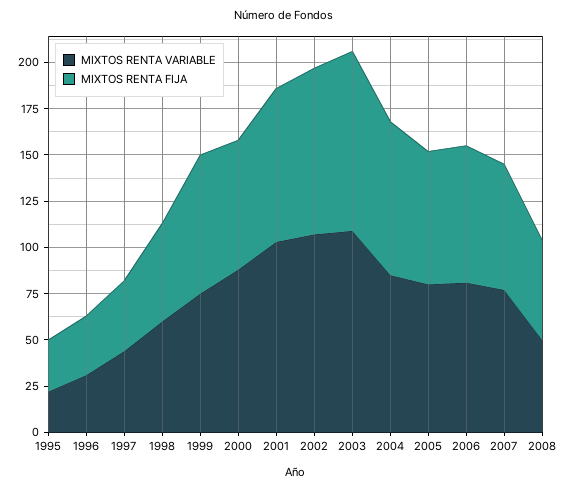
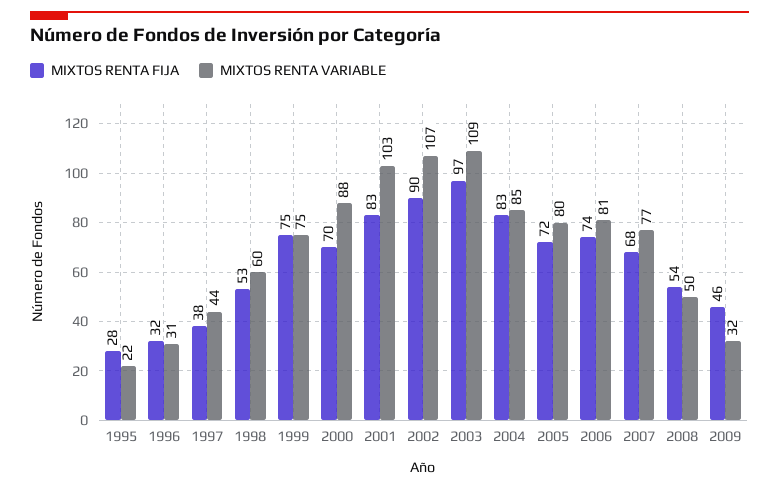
MIXTOS RENTA FIJA, 2009: none -> 46
MIXTOS RENTA VARIABLE, 2009: none -> 32

